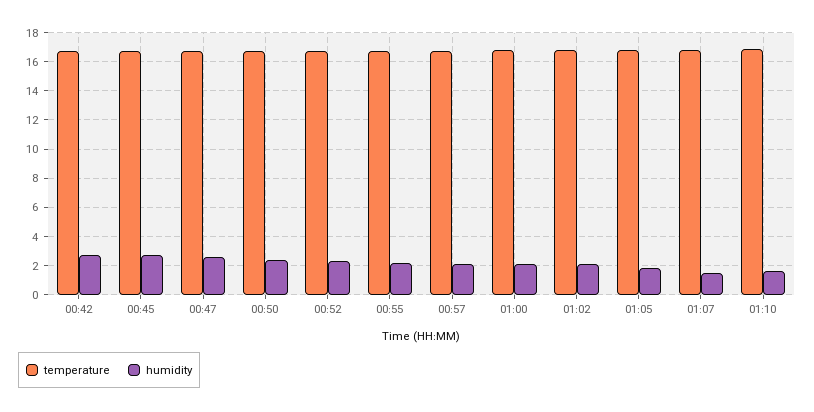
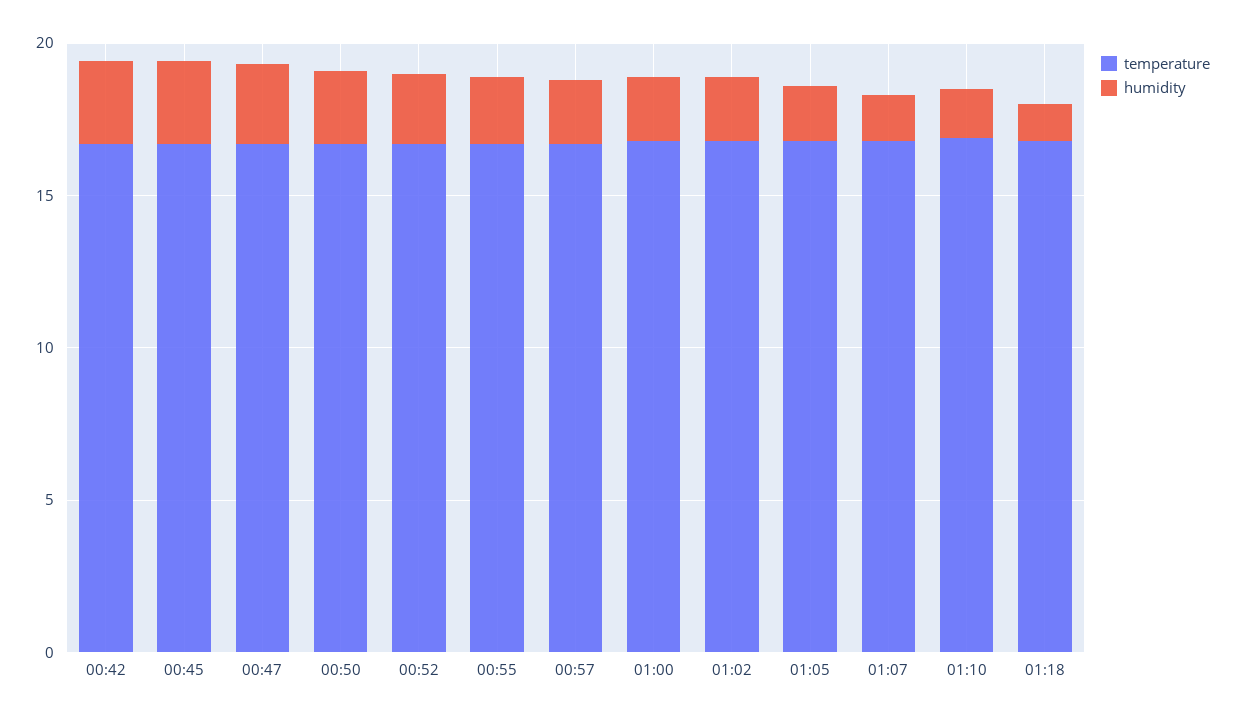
temperature, 01:18: none -> 17
humidity, 01:18: none -> 1

